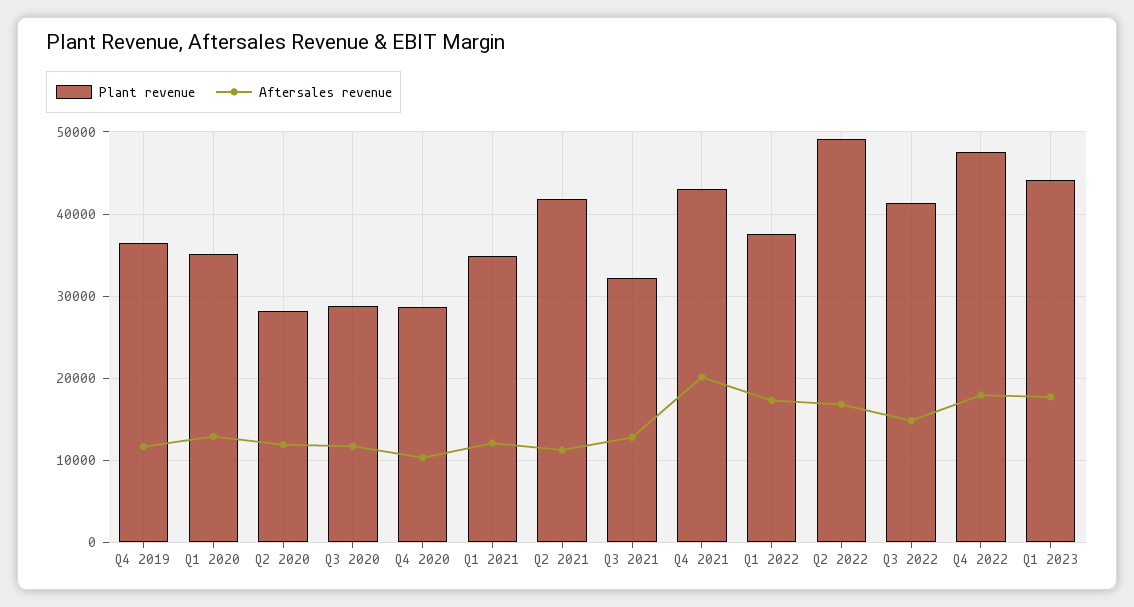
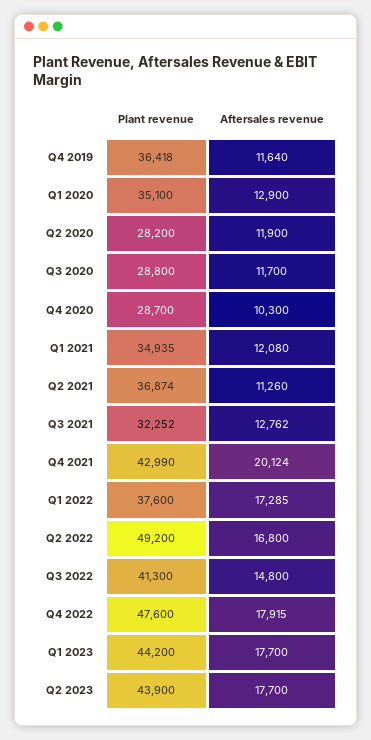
Plant revenue, Q2 2021: 42000 -> 36874
Plant revenue, Q2 2023: none -> 43900
Aftersales revenue, Q2 2023: none -> 17700

